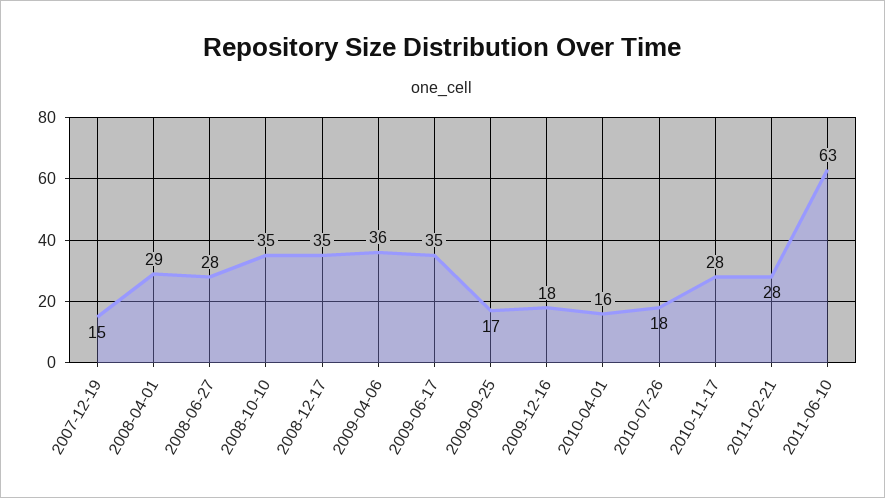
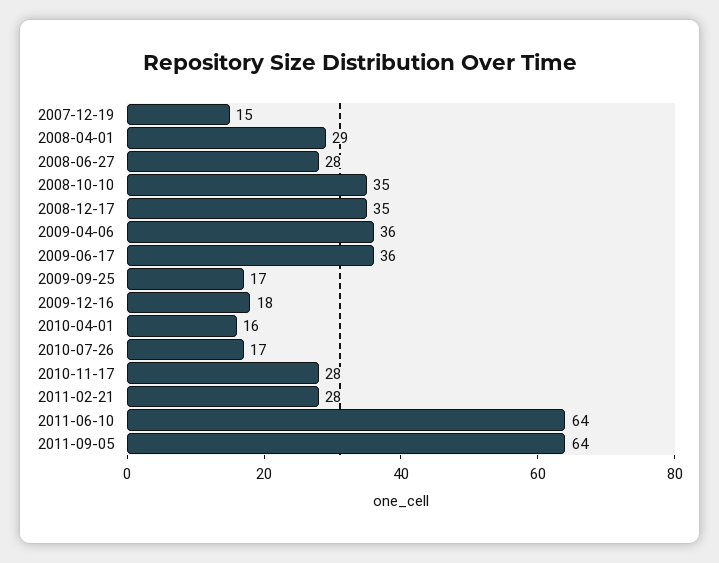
2009-06-17: 35 -> 36
2010-07-26: 18 -> 17
2011-06-10: 63 -> 64
2011-09-05: none -> 64

